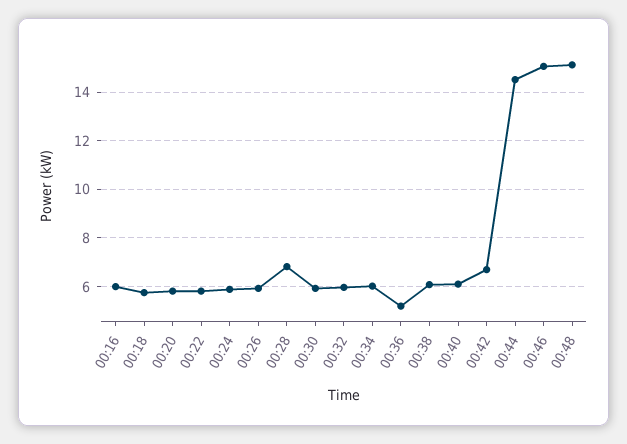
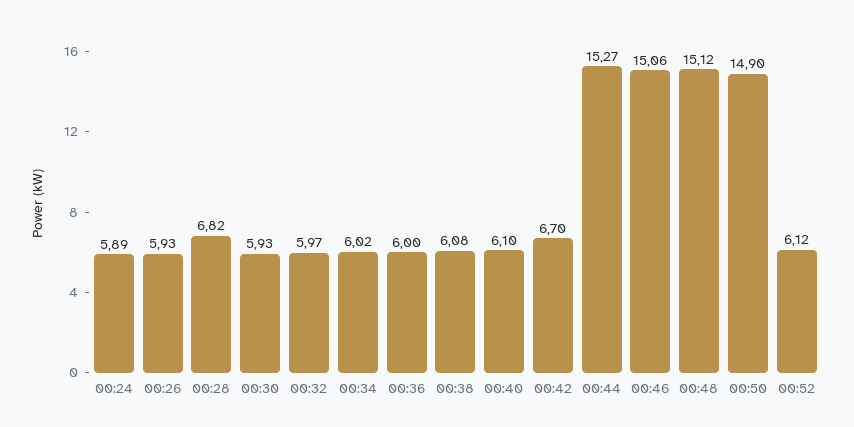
00:16: 6 -> none
00:18: 5.75 -> none
00:20: 5.75 -> none
00:22: 5.75 -> none
00:36: 5.25 -> 6
00:44: 14.5 -> 15.27
00:50: none -> 14.9
00:52: none -> 6.12

